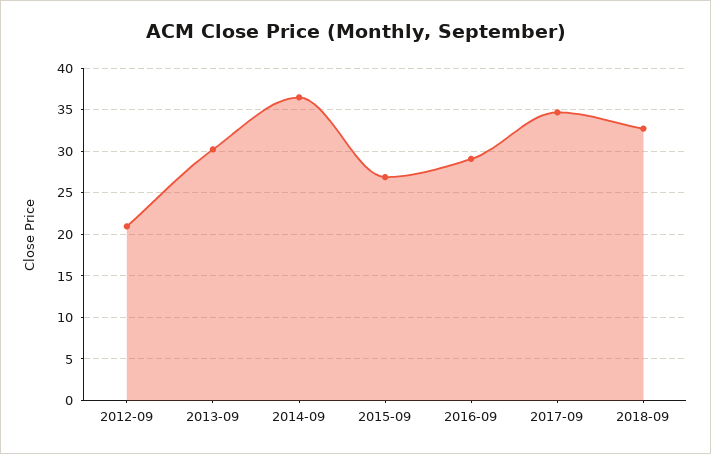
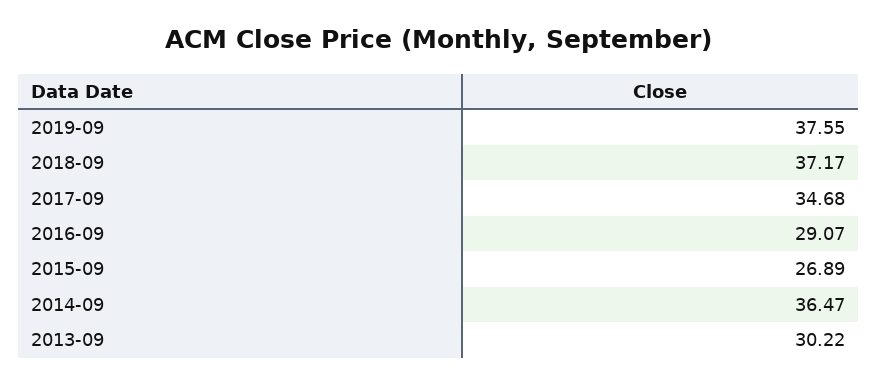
2012-09: 21 -> none
2018-09: 33 -> 37.17
2019-09: none -> 37.55

